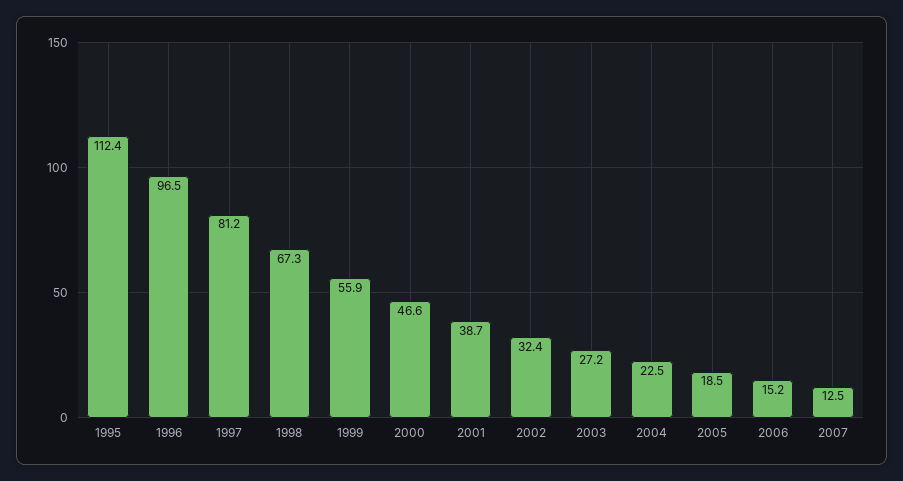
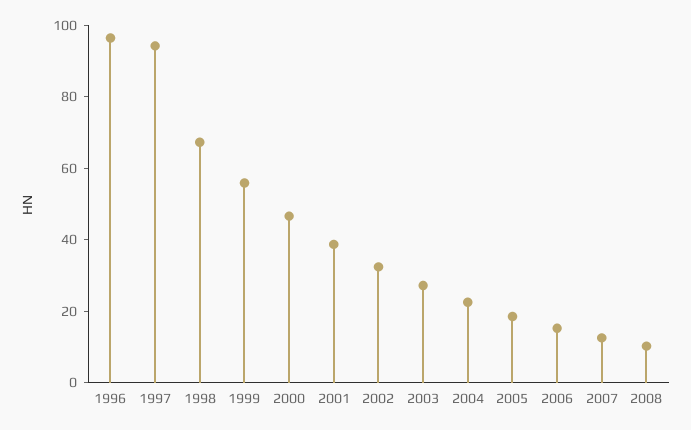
1995: 112.4 -> none
1997: 81.2 -> 95
2008: none -> 10

